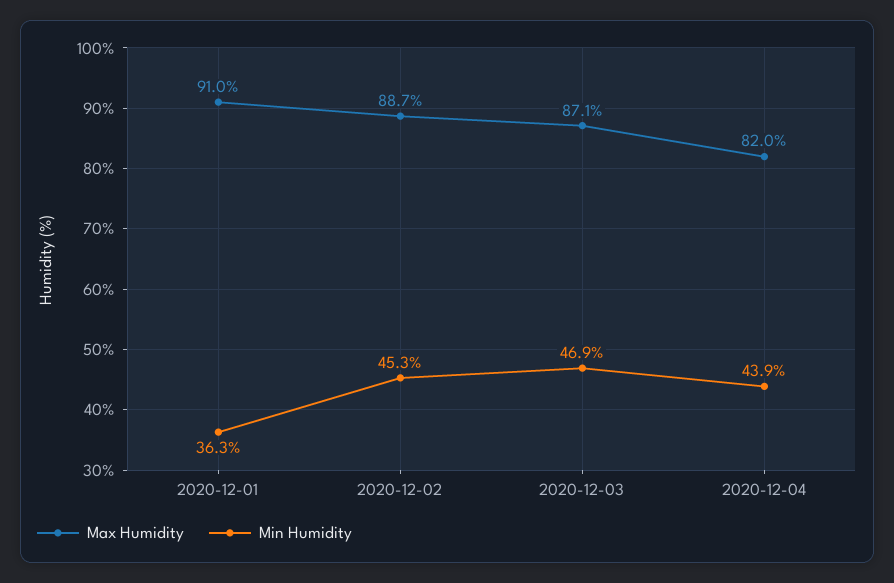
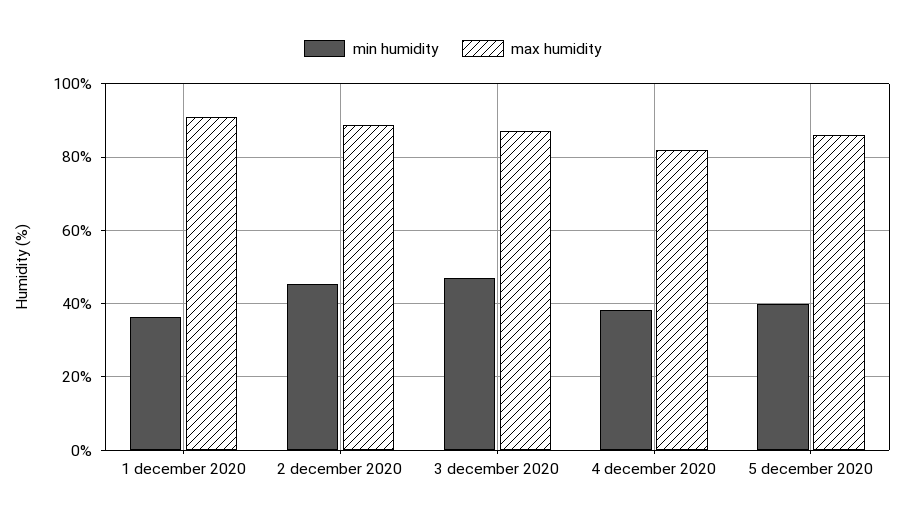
Min Humidity, 2020-12-04: 43.9 -> 38
Min Humidity, 5 december 2020: none -> 40
Max Humidity, 5 december 2020: none -> 86

